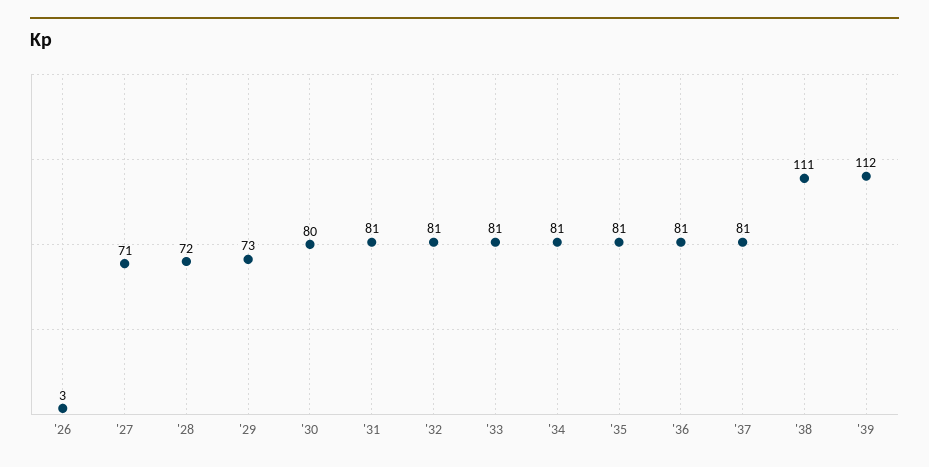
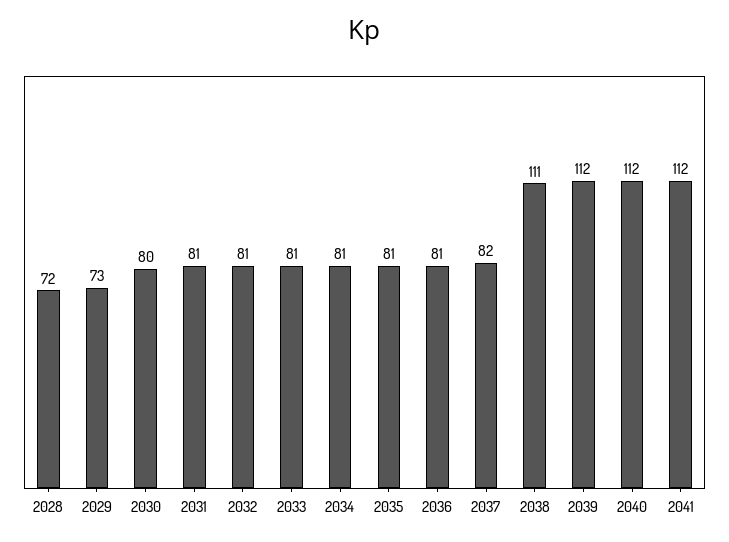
'26: 3 -> none
'27: 71 -> none
'37: 81 -> 82
2040: none -> 112
2041: none -> 112

